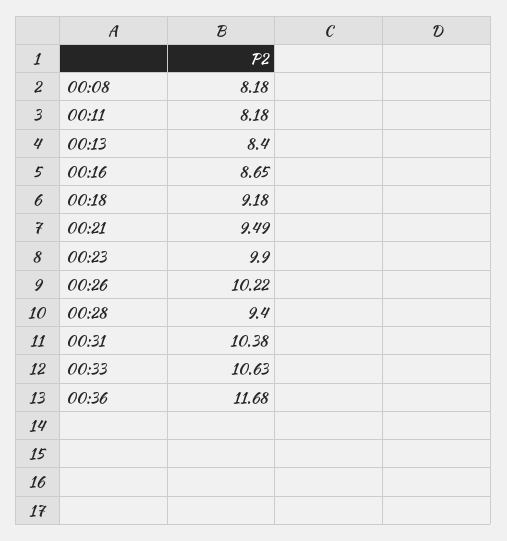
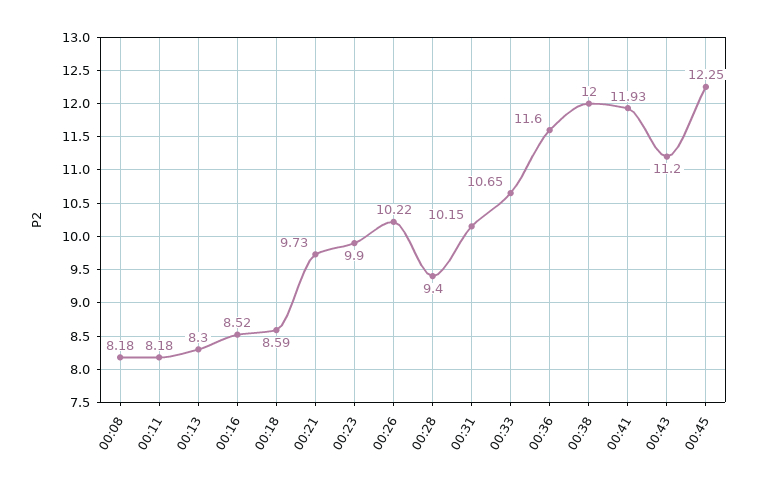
00:13: 8.4 -> 8.3
00:16: 8.65 -> 8.52
00:18: 9.18 -> 8.59
00:21: 9.49 -> 9.73
00:31: 10.38 -> 10.15
00:33: 10.63 -> 10.65
00:36: 11.68 -> 11.6
00:38: none -> 12
00:41: none -> 11.93
00:43: none -> 11.2
00:45: none -> 12.25

